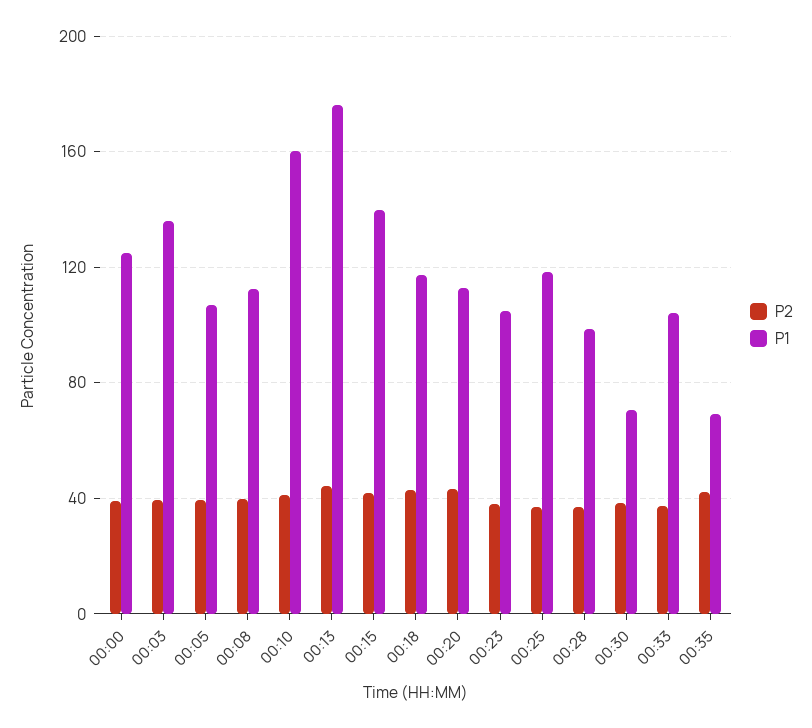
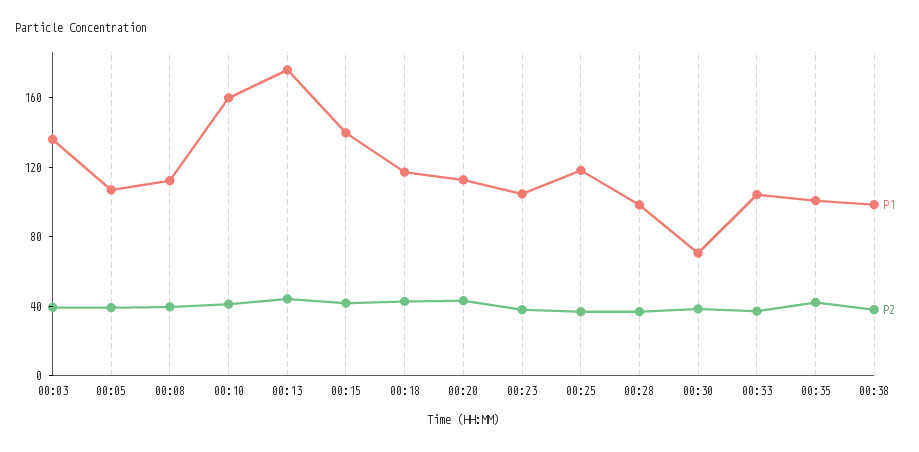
P2, 00:00: 40 -> none
P1, 00:00: 125 -> none
P1, 00:35: 70 -> 100
P1, 00:38: none -> 100
P2, 00:38: none -> 40

